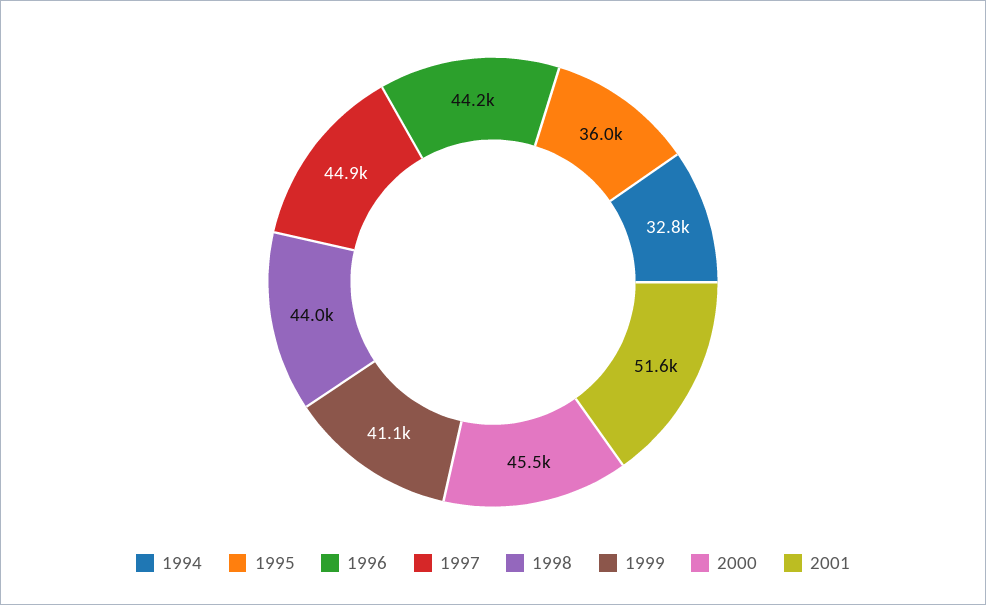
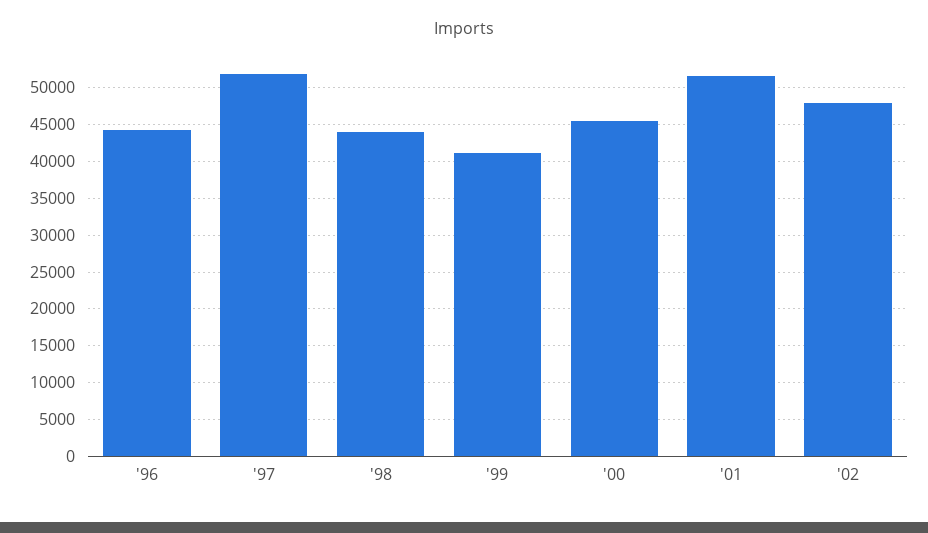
1994: 32800 -> none
1995: 36000 -> none
1997: 44900 -> 52000
'02: none -> 48000

